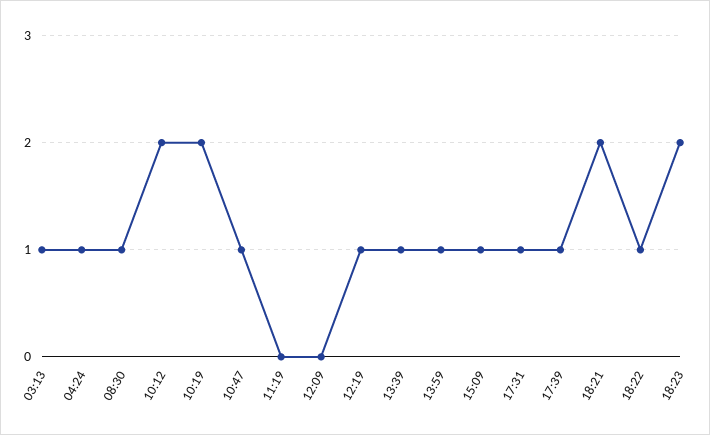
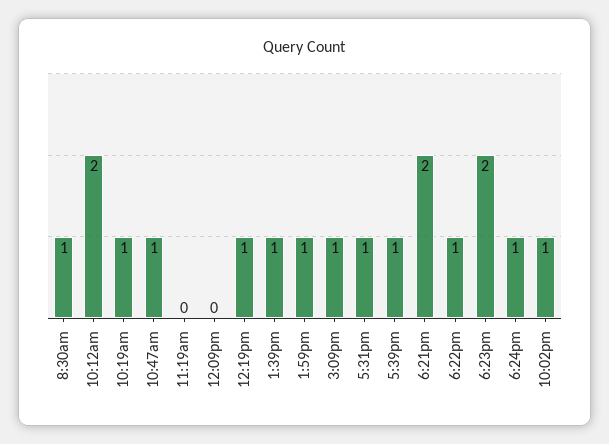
03:13: 1 -> none
04:24: 1 -> none
10:19: 2 -> 1
6:24pm: none -> 1
10:02pm: none -> 1

